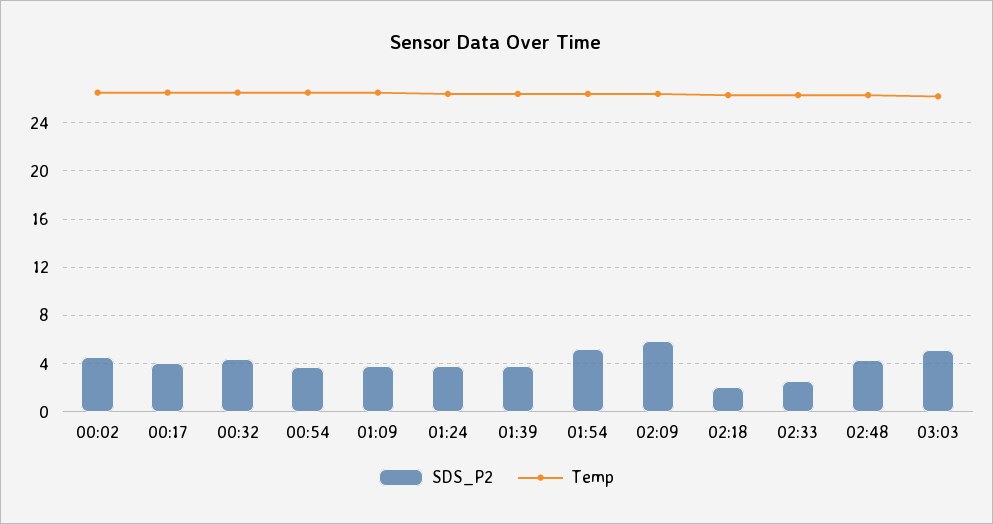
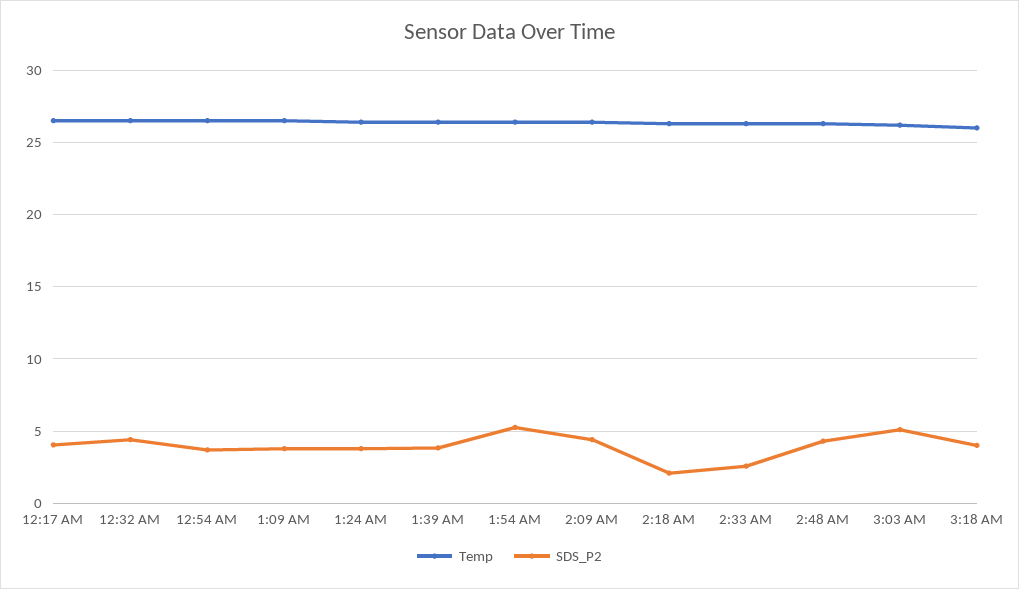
SDS_P2, 00:02: 4.5 -> none
Temp, 00:02: 26.5 -> none
SDS_P2, 02:09: 6 -> 4.5
Temp, 3:18 AM: none -> 26
SDS_P2, 3:18 AM: none -> 4

